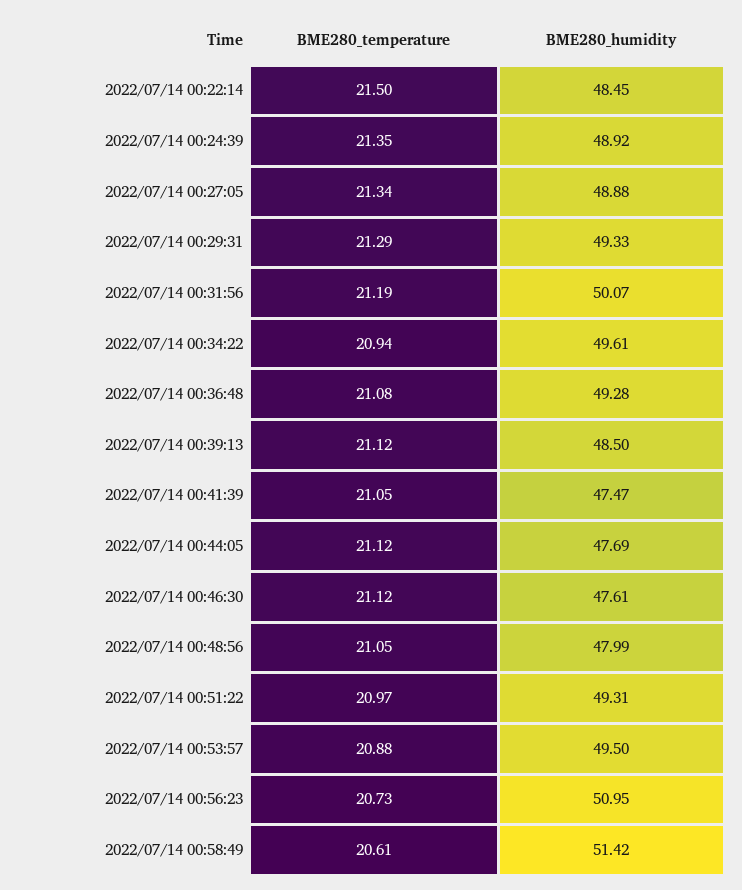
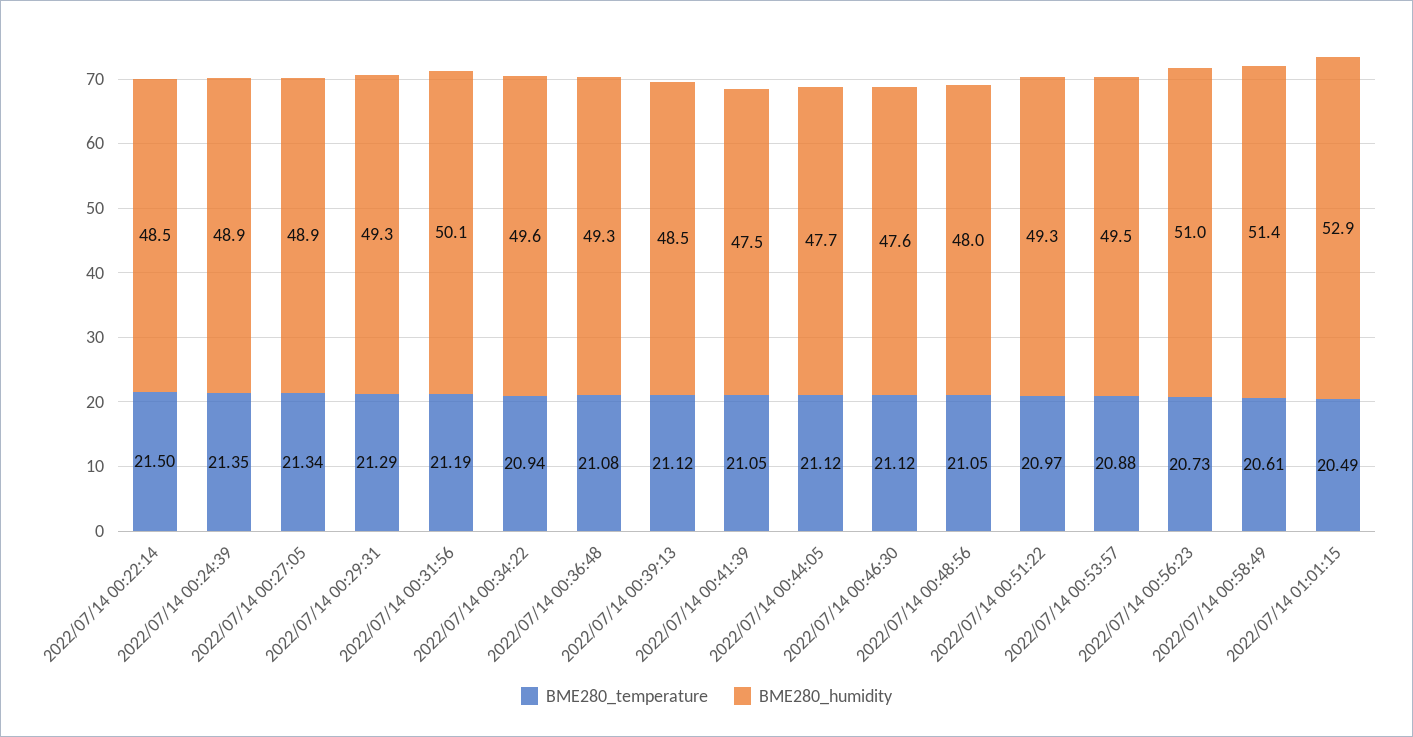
BME280_temperature, 2022/07/14 01:01:15: none -> 20.49
BME280_humidity, 2022/07/14 01:01:15: none -> 52.9

